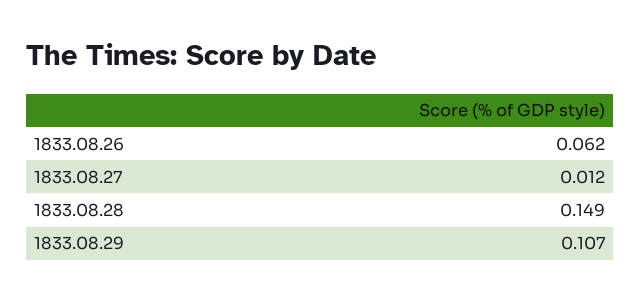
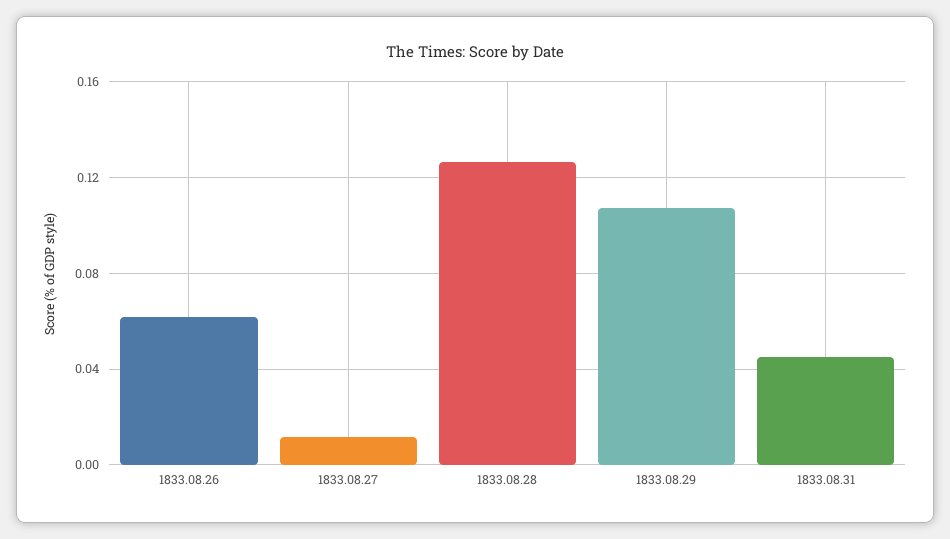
1833.08.28: 0.149 -> 0.125
1833.08.31: none -> 0.045

